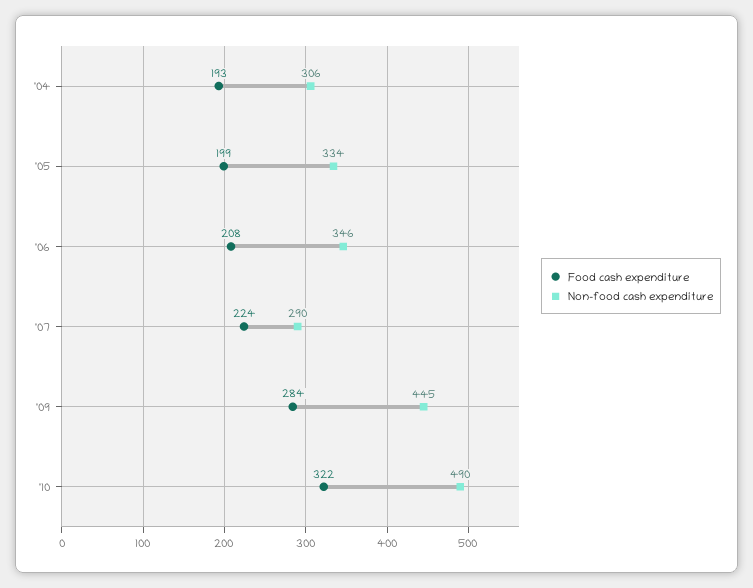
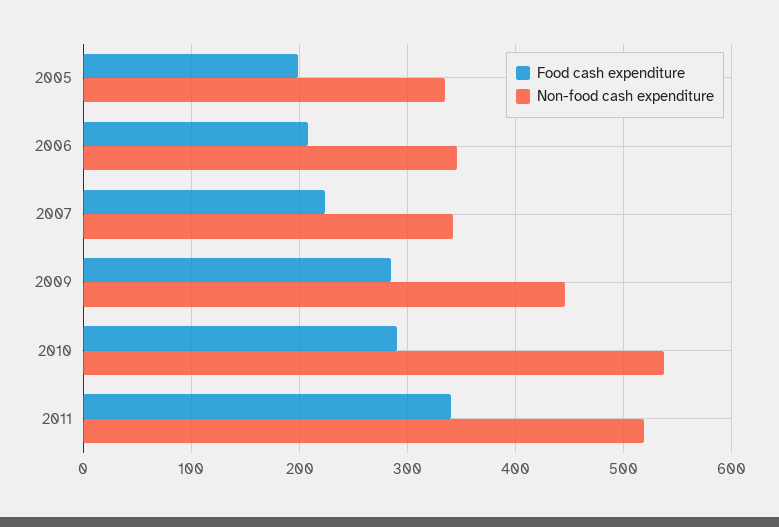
Food cash expenditure, '04: 193 -> none
Non-food cash expenditure, '04: 306 -> none
Non-food cash expenditure, '07: 290 -> 340
Food cash expenditure, '10: 322 -> 290
Non-food cash expenditure, '10: 490 -> 540
Food cash expenditure, 2011: none -> 340
Non-food cash expenditure, 2011: none -> 520

